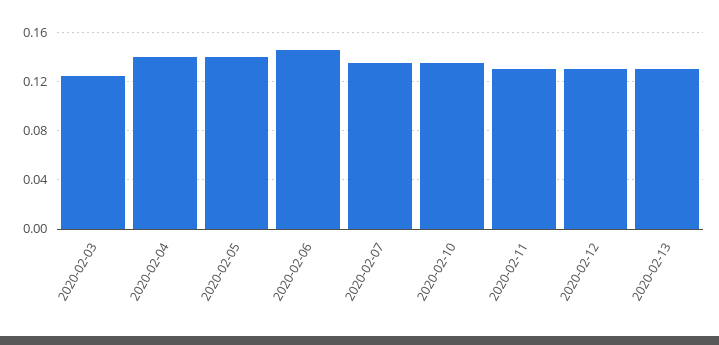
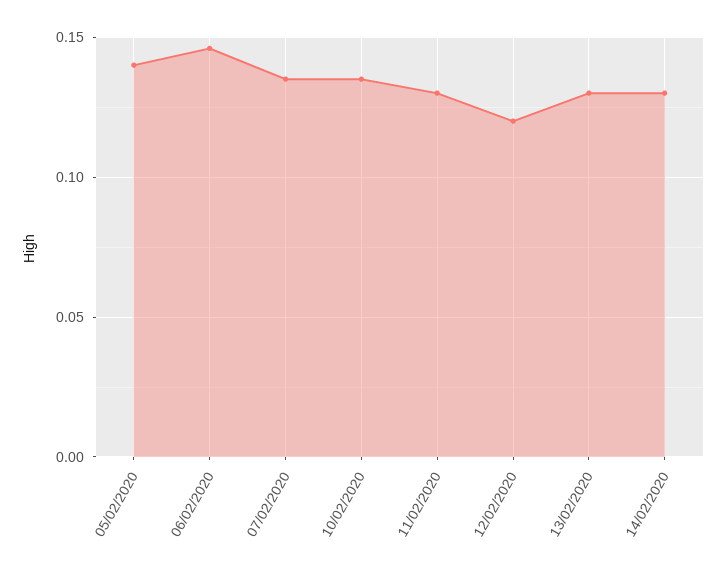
2020-02-03: 0.125 -> none
2020-02-04: 0.14 -> none
2020-02-12: 0.13 -> 0.12
14/02/2020: none -> 0.13

